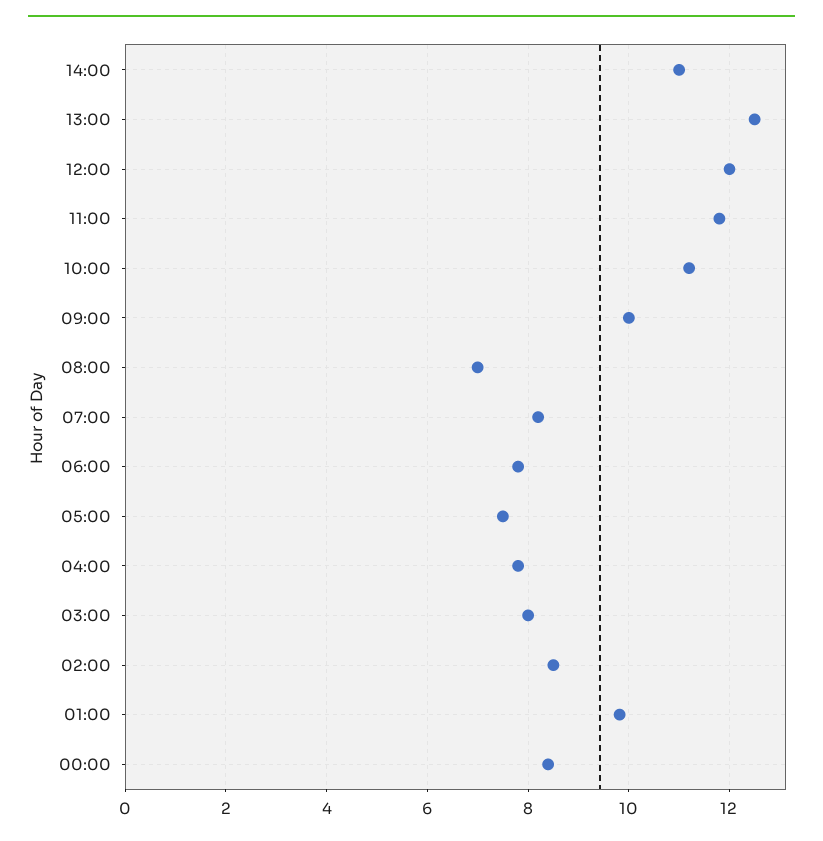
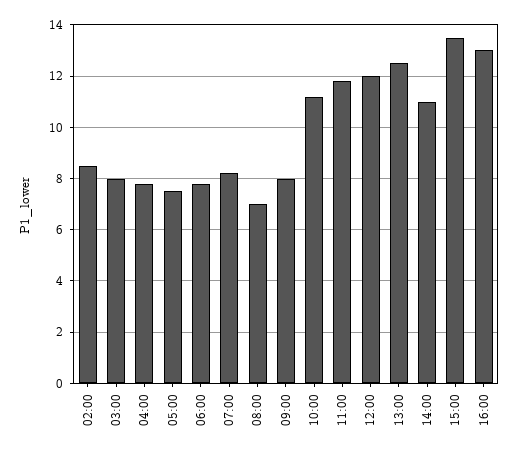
09:00: 10 -> 8
01:00: 9.8 -> none
00:00: 8.4 -> none
15:00: none -> 13.5
16:00: none -> 13

